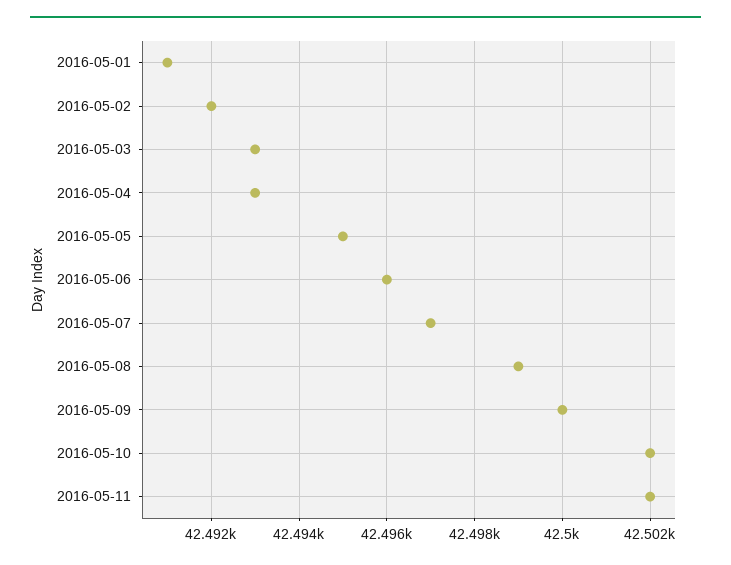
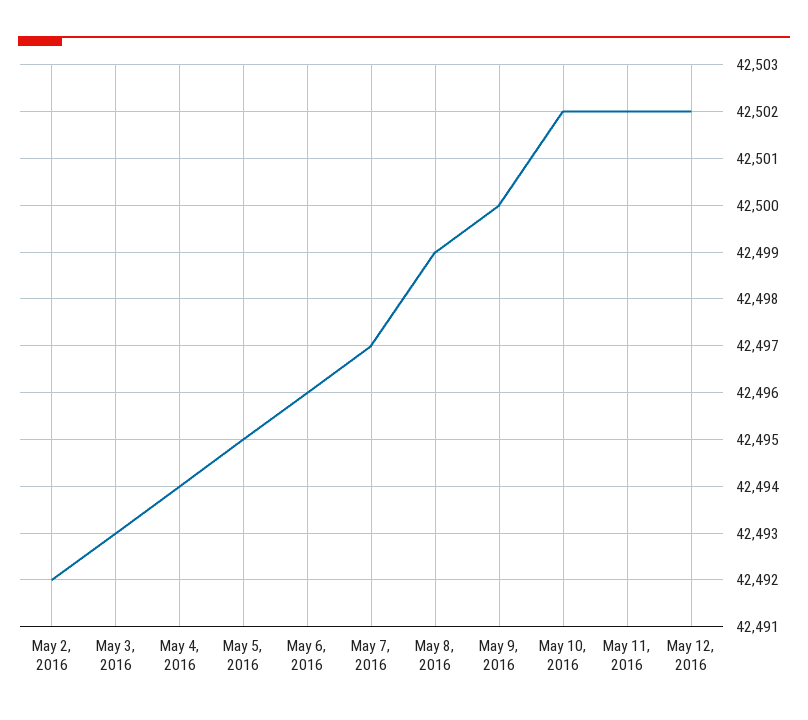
2016-05-01: 42491 -> none
2016-05-04: 42493 -> 42494
May 12, 2016: none -> 42502

